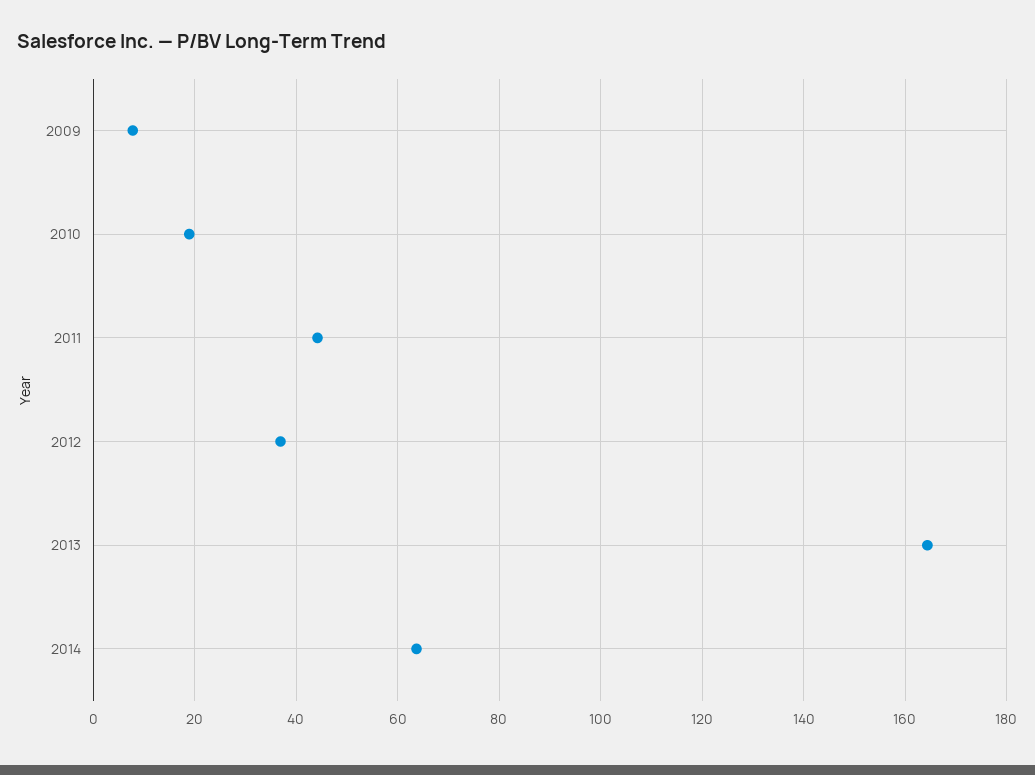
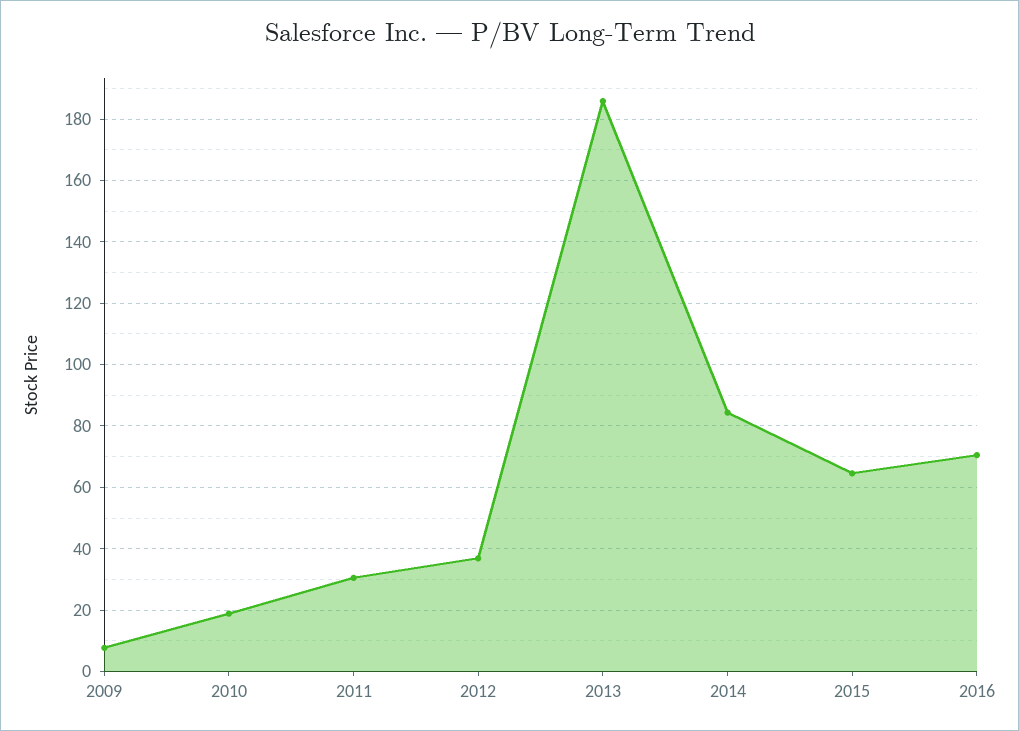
2011: 44 -> 30
2013: 164 -> 186
2014: 64 -> 84
2015: none -> 64
2016: none -> 70

